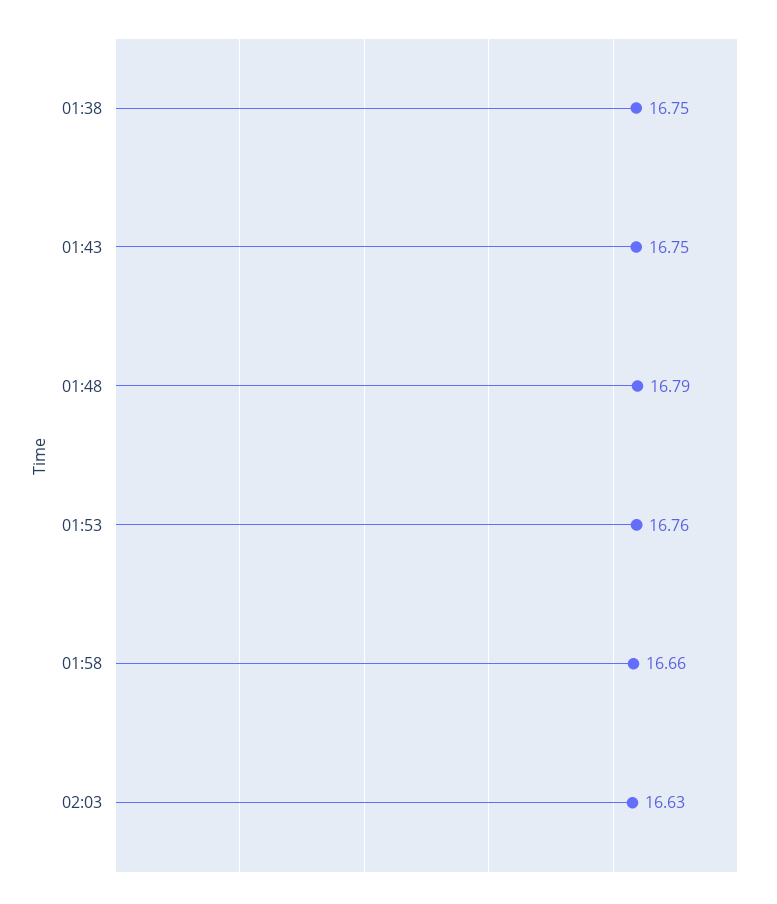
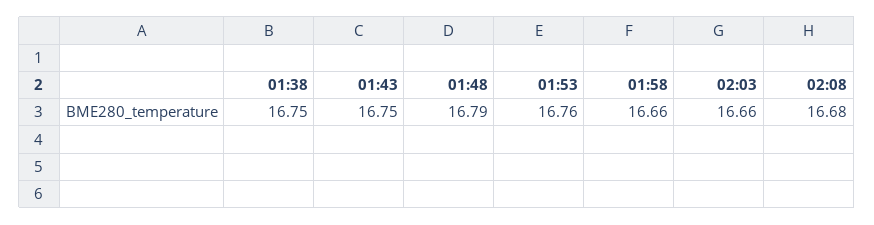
02:03: 16.63 -> 16.66
02:08: none -> 16.68

